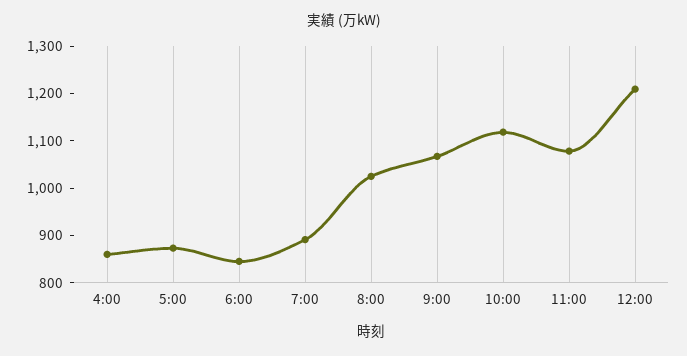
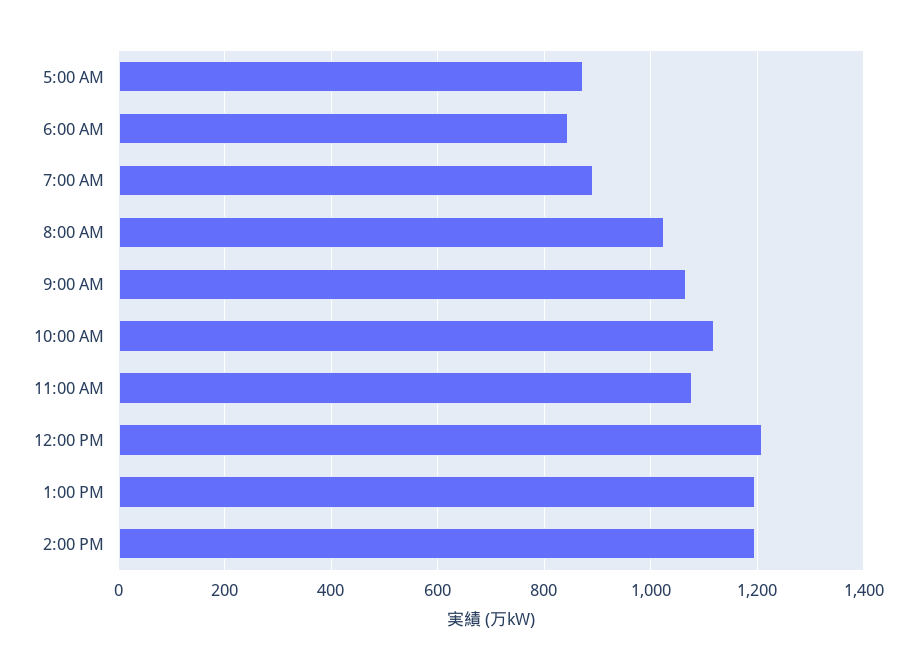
4:00: 860 -> none
1:00 PM: none -> 1200
2:00 PM: none -> 1200

